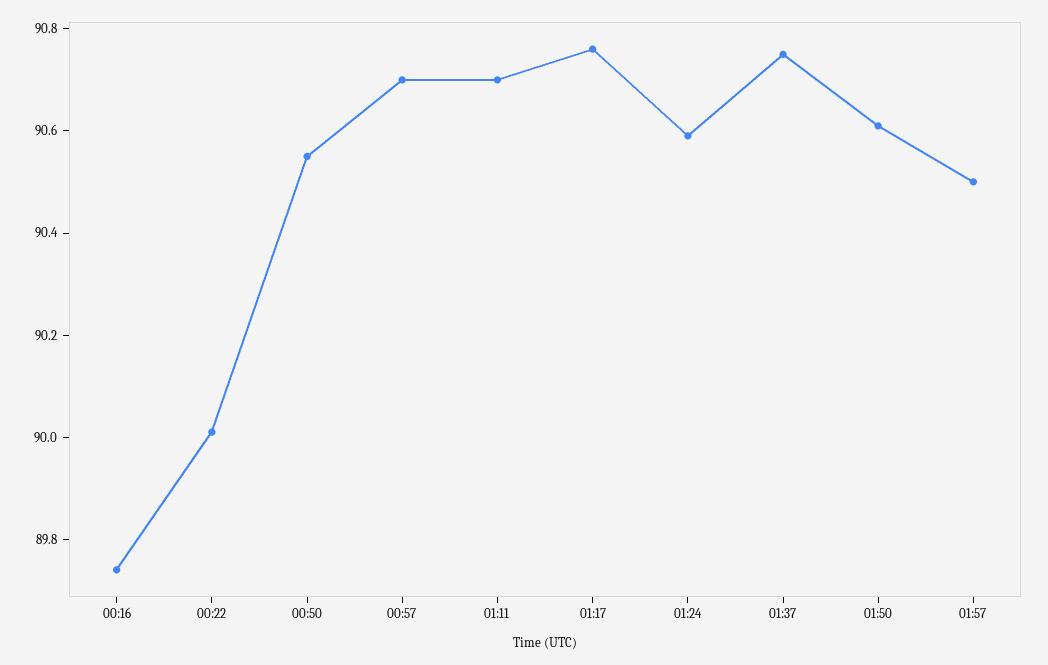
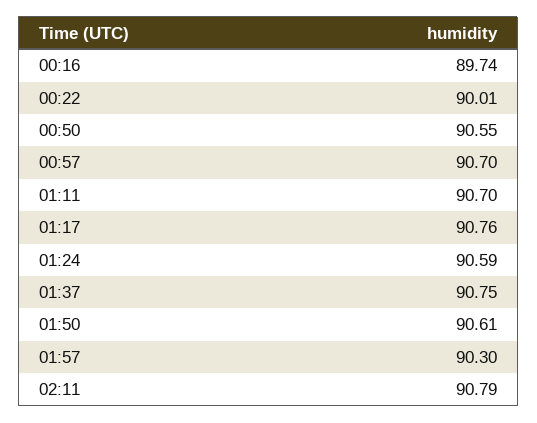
01:57: 90.5 -> 90.3
02:11: none -> 90.79

